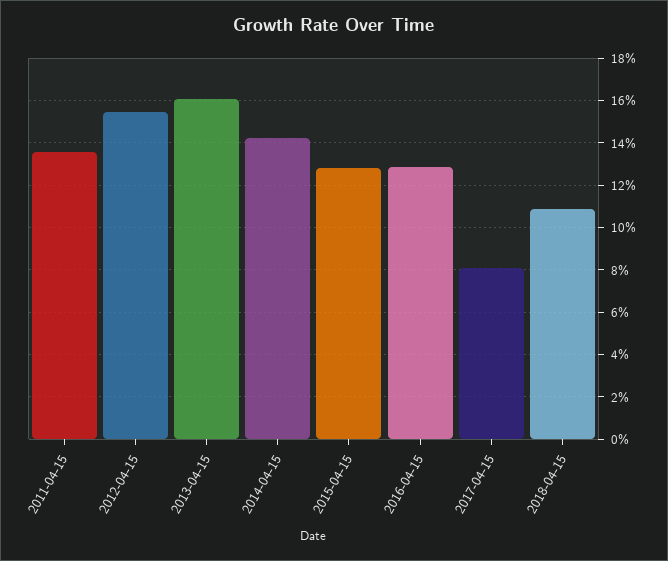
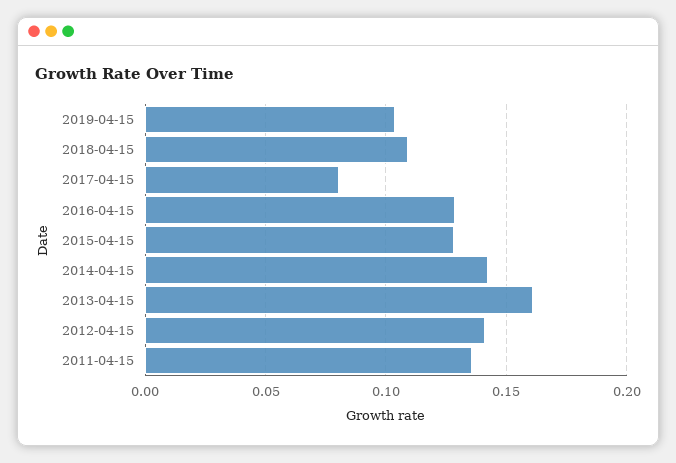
2012-04-15: 0.155 -> 0.14
2019-04-15: none -> 0.105

